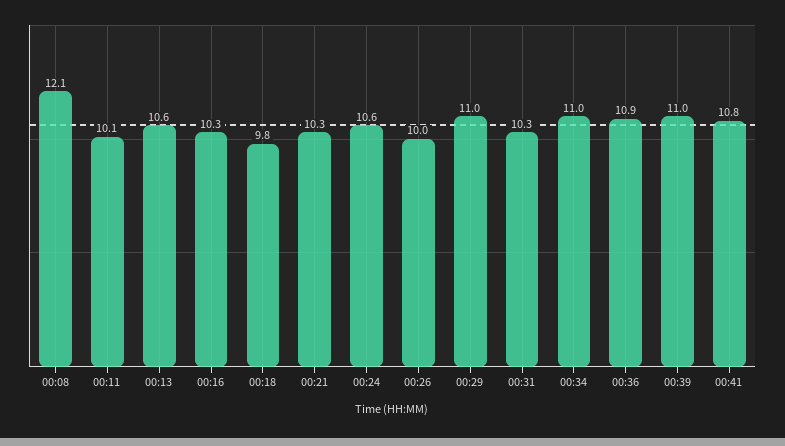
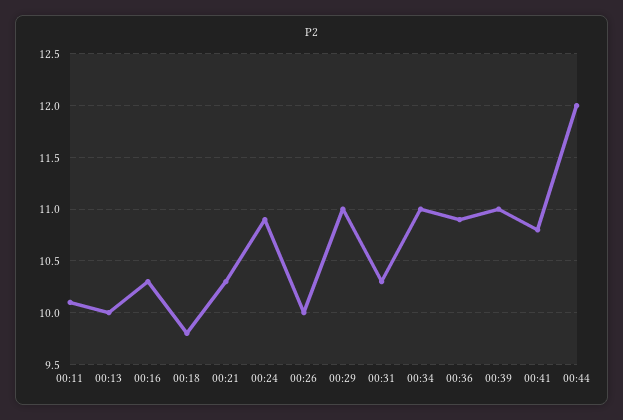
00:08: 12.1 -> none
00:13: 10.6 -> 10
00:24: 10.6 -> 10.9
00:44: none -> 12

